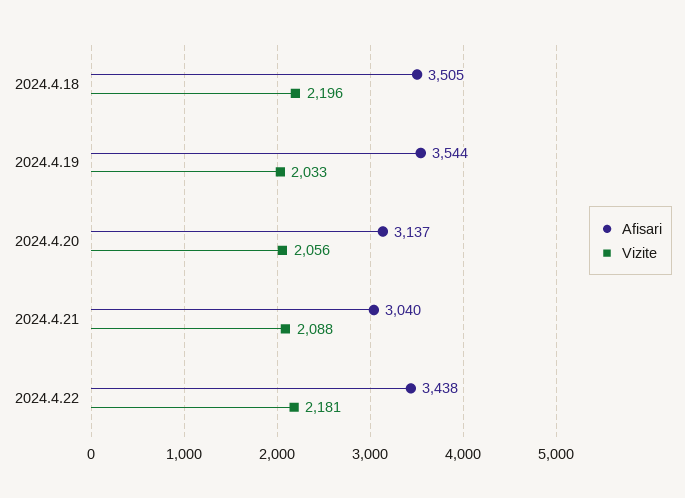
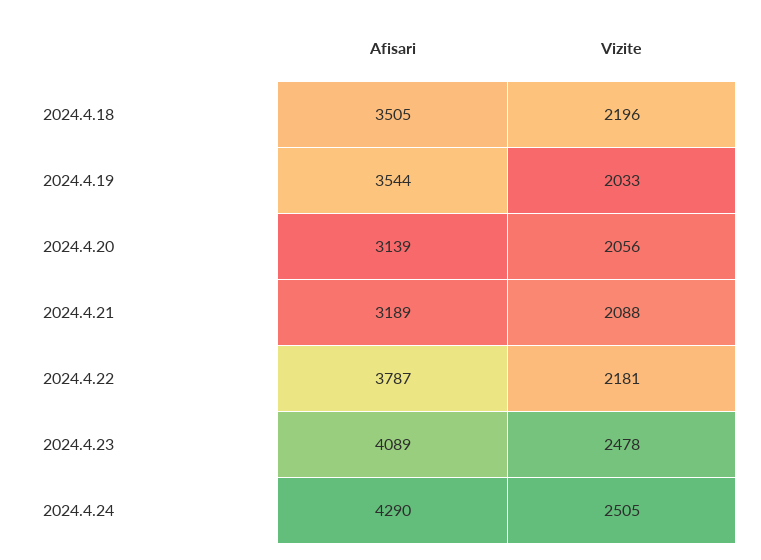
Afisari, 2024.4.20: 3137 -> 3139
Afisari, 2024.4.21: 3040 -> 3189
Afisari, 2024.4.22: 3438 -> 3787
Afisari, 2024.4.23: none -> 4089
Vizite, 2024.4.23: none -> 2478
Afisari, 2024.4.24: none -> 4290
Vizite, 2024.4.24: none -> 2505

